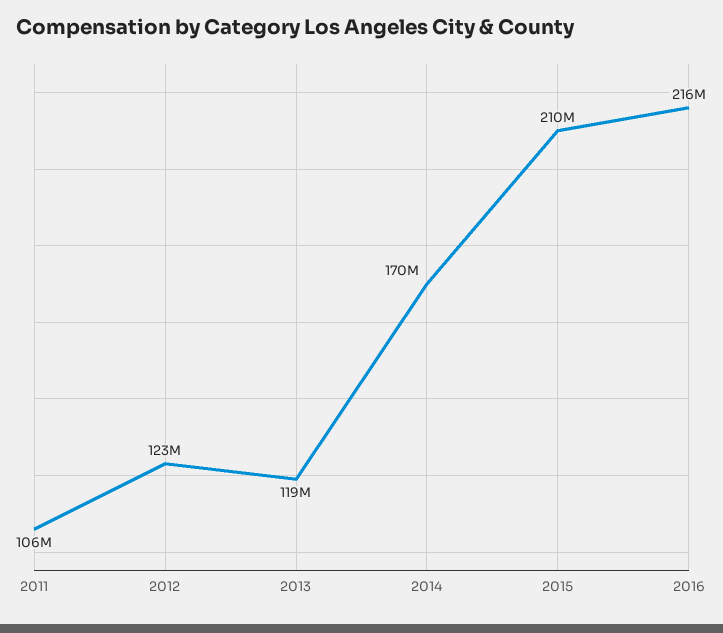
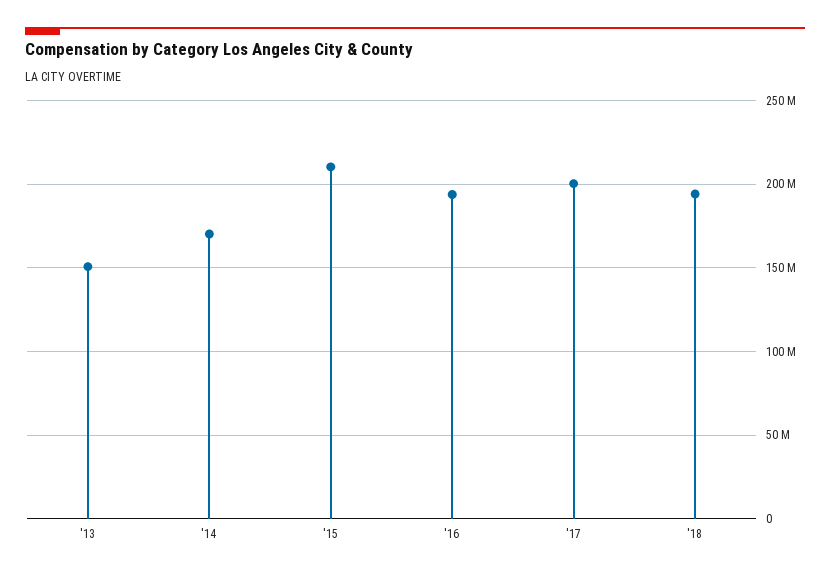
2011: 106000000 -> none
2012: 123000000 -> none
2013: 119000000 -> 150000000
2016: 216000000 -> 195000000
'17: none -> 200000000
'18: none -> 195000000

